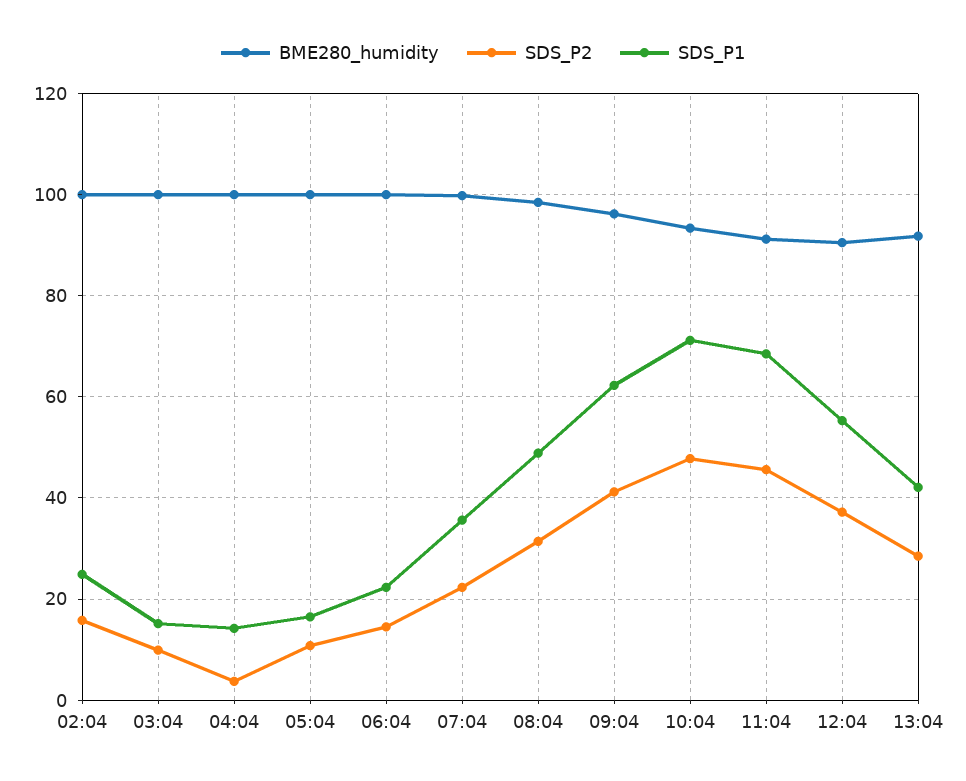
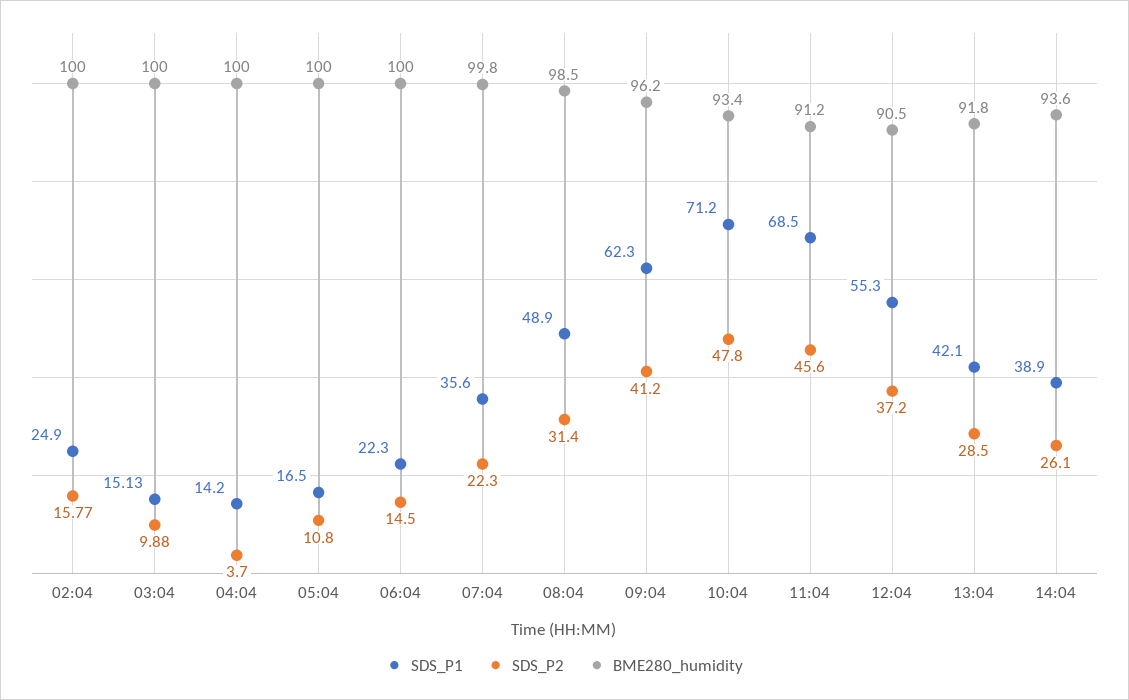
SDS_P1, 14:04: none -> 38.9
SDS_P2, 14:04: none -> 26.1
BME280_humidity, 14:04: none -> 93.6

